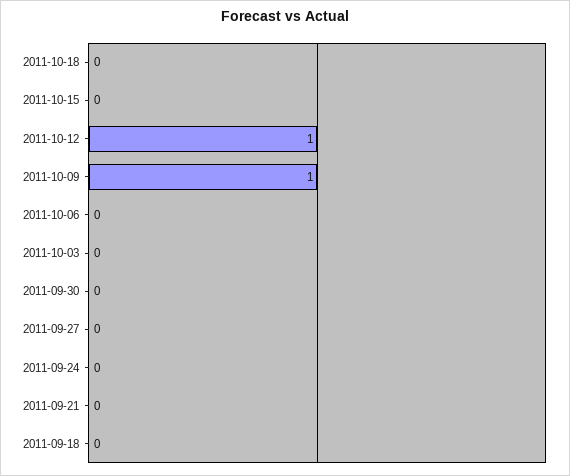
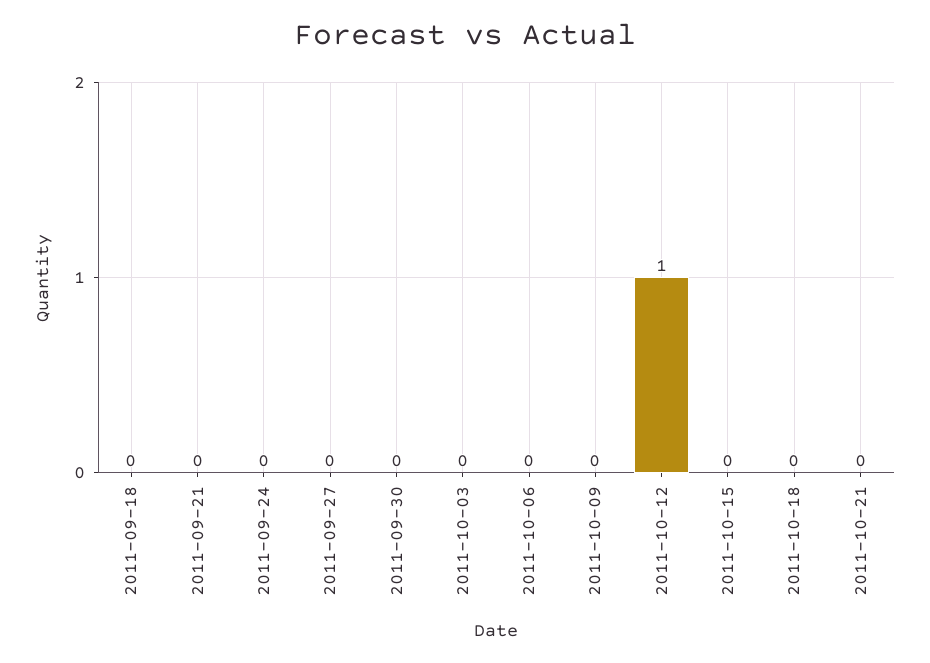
2011-10-09: 1 -> 0
2011-10-21: none -> 0

